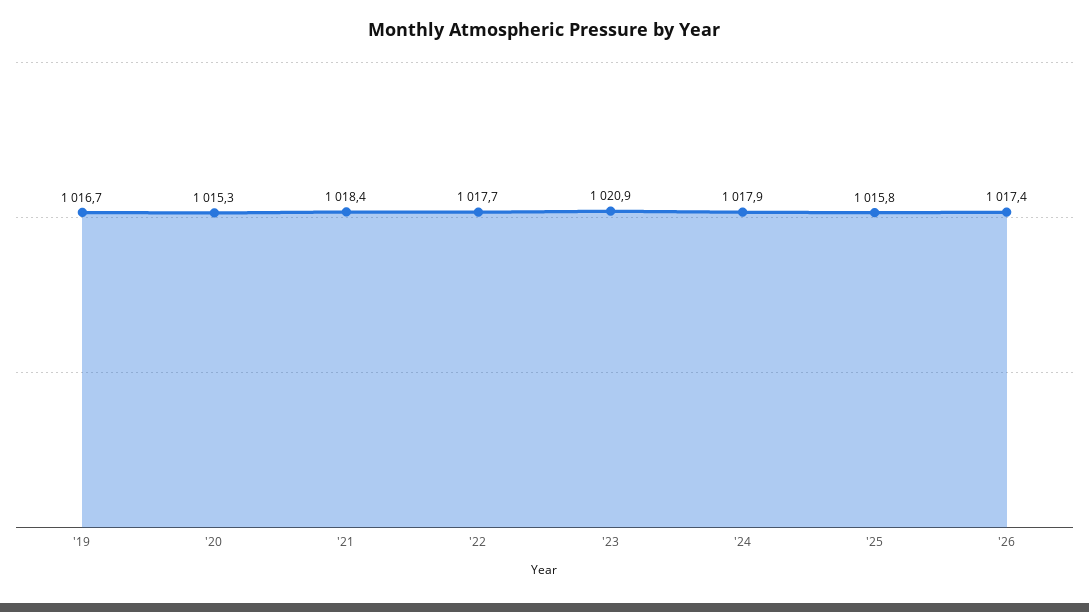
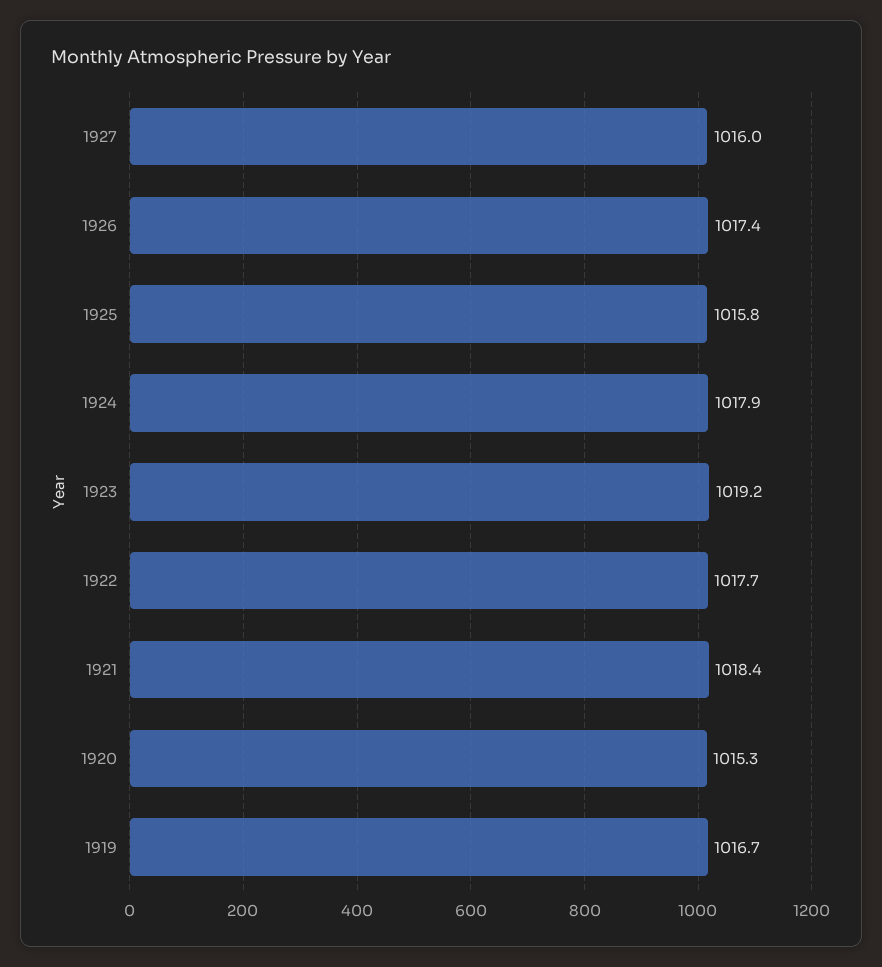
'23: 1020.9 -> 1019.2
1927: none -> 1016

